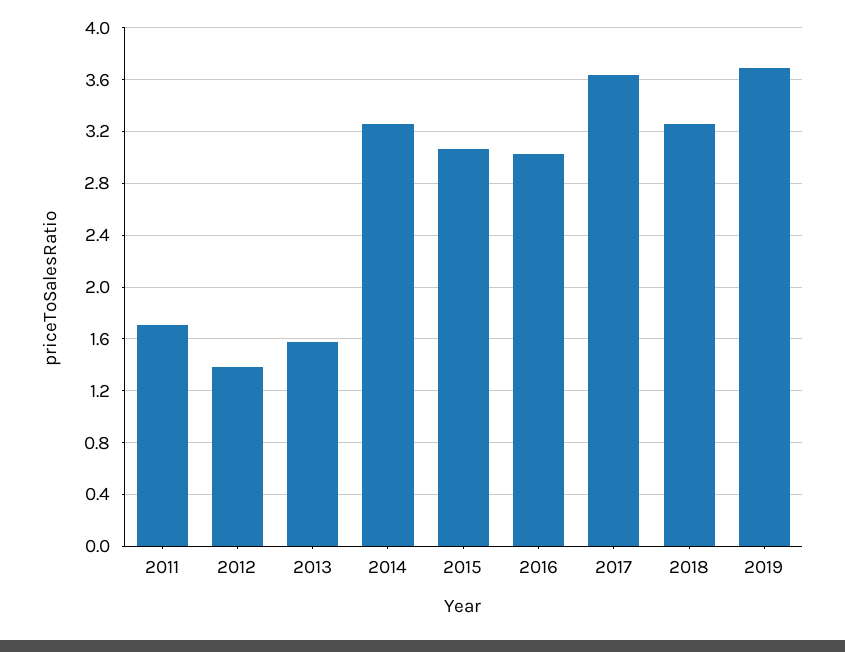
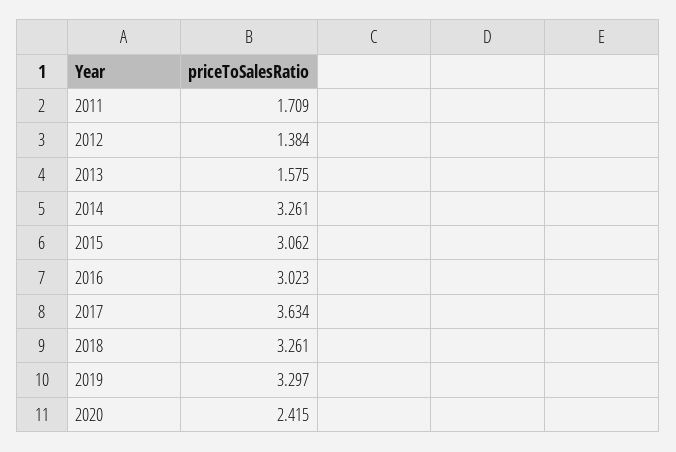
2019: 3.7 -> 3.297
2020: none -> 2.415

